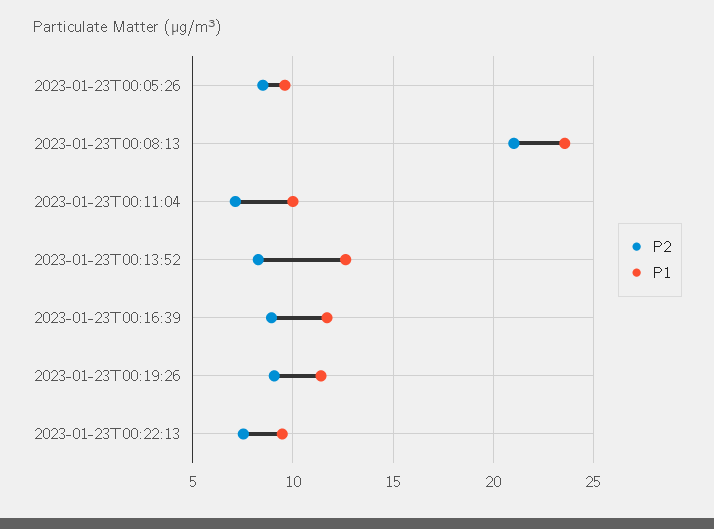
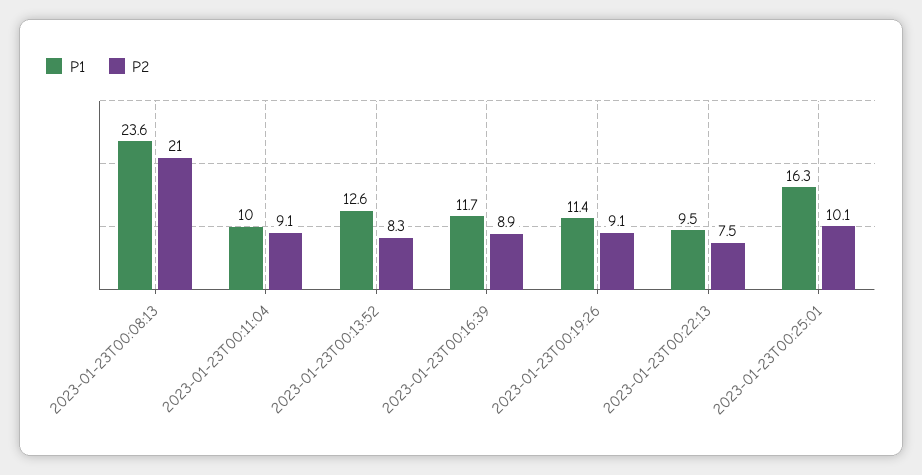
P2, 2023-01-23T00:05:26: 8.5 -> none
P1, 2023-01-23T00:05:26: 9.5 -> none
P2, 2023-01-23T00:11:04: 7 -> 9.1
P1, 2023-01-23T00:25:01: none -> 16.3
P2, 2023-01-23T00:25:01: none -> 10.1

